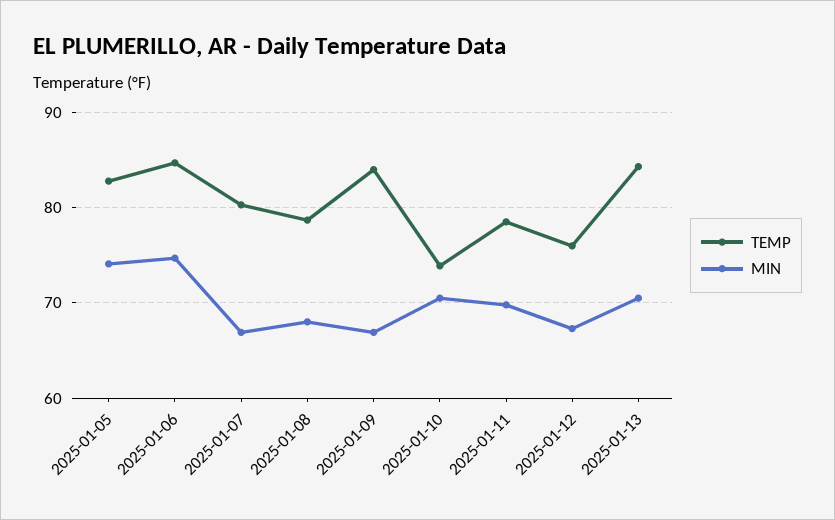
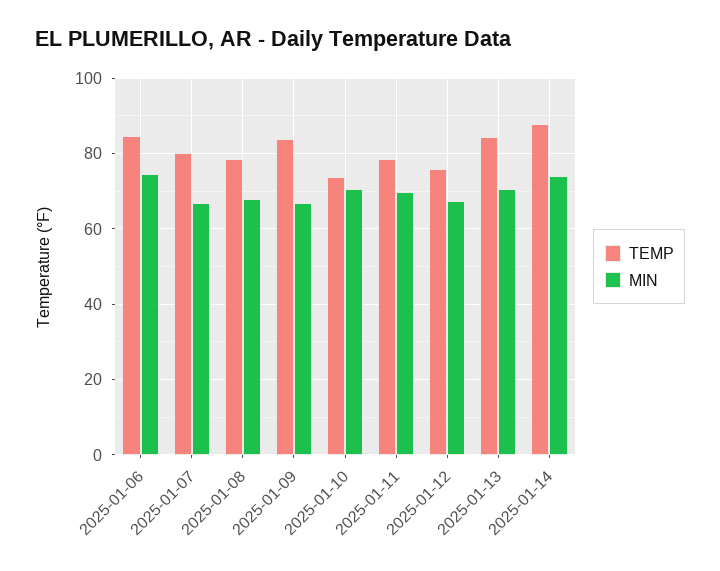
TEMP, 2025-01-05: 83 -> none
MIN, 2025-01-05: 74 -> none
TEMP, 2025-01-14: none -> 88
MIN, 2025-01-14: none -> 74

